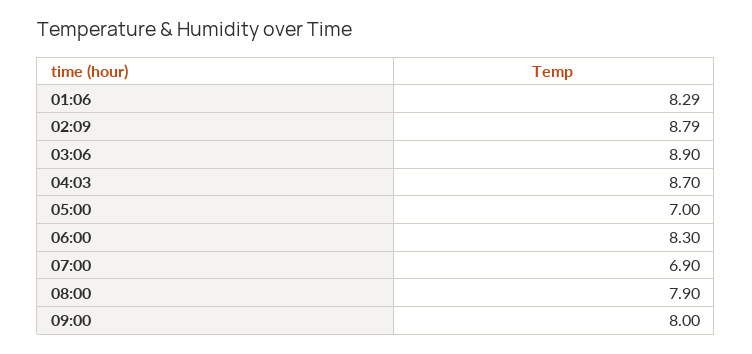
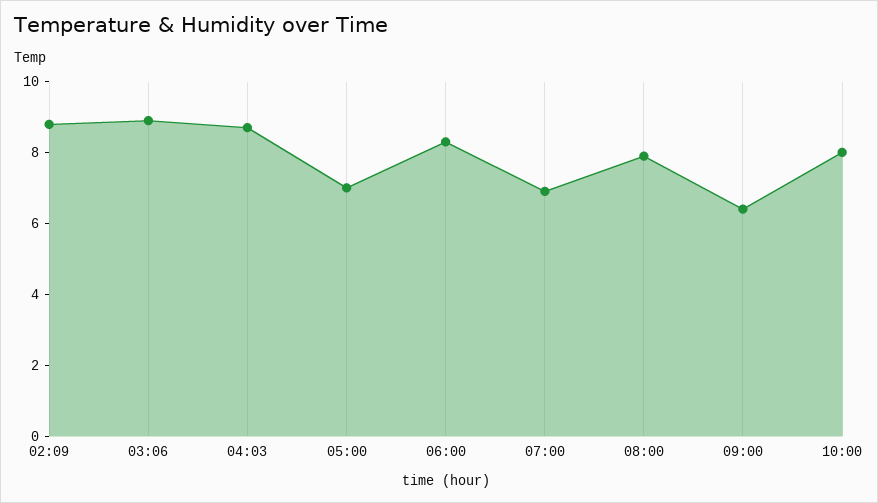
01:06: 8.29 -> none
09:00: 8 -> 6.5
10:00: none -> 8

